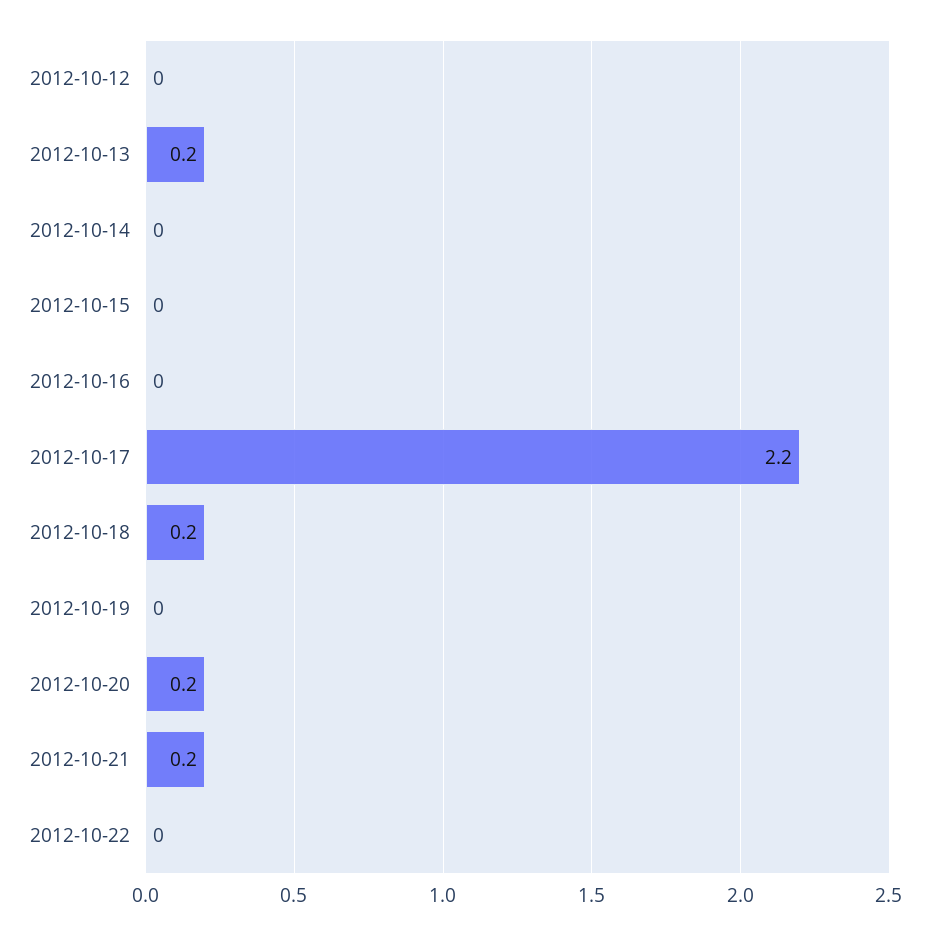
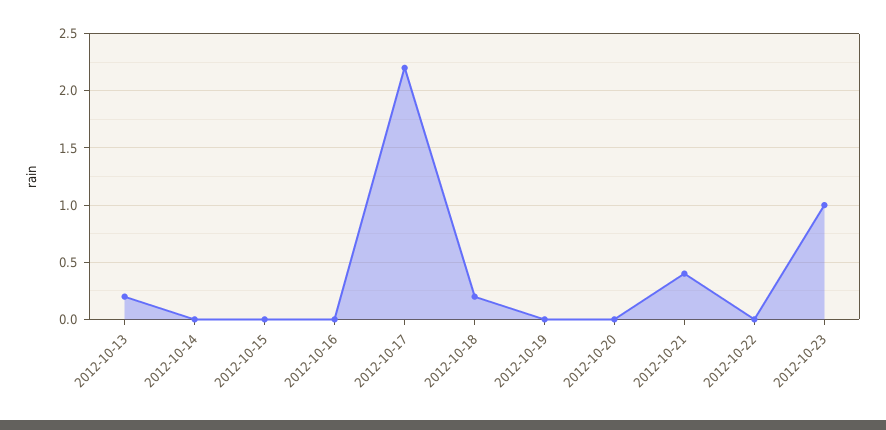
2012-10-12: 0 -> none
2012-10-20: 0.2 -> 0
2012-10-21: 0.2 -> 0.4
2012-10-23: none -> 1

